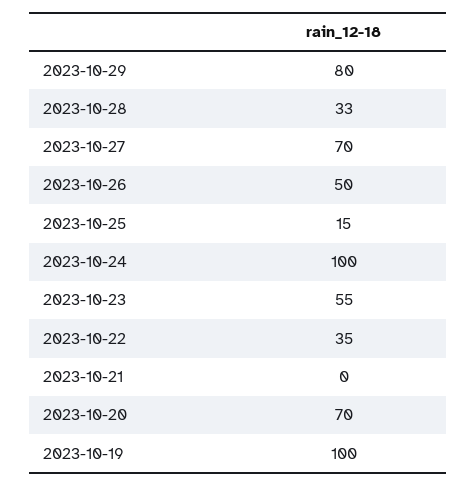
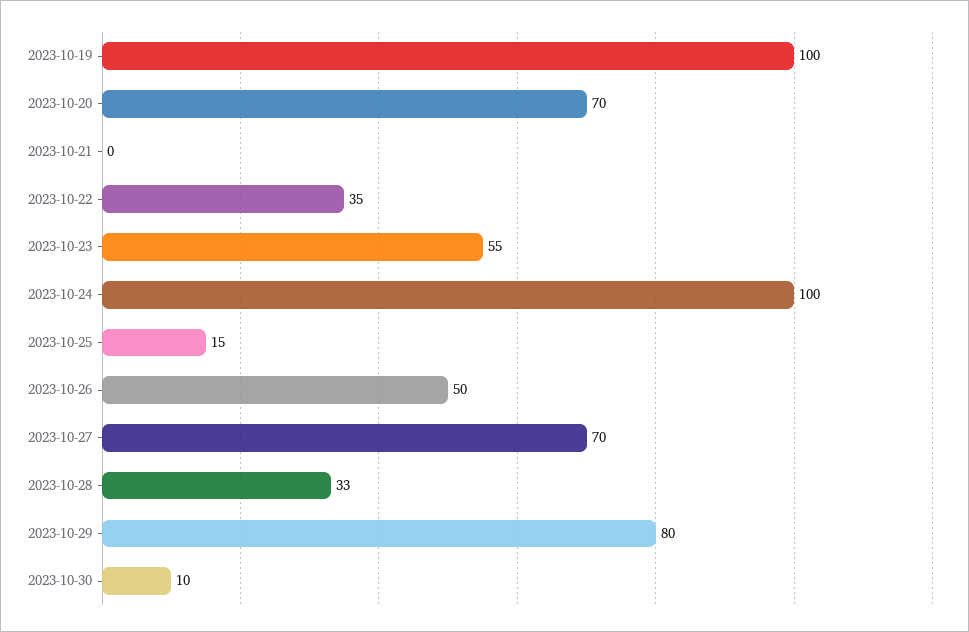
2023-10-30: none -> 10

